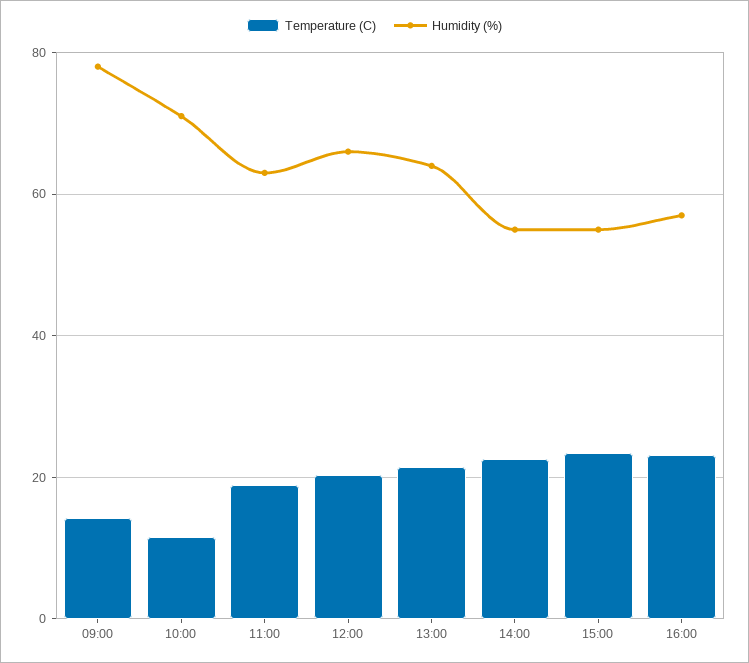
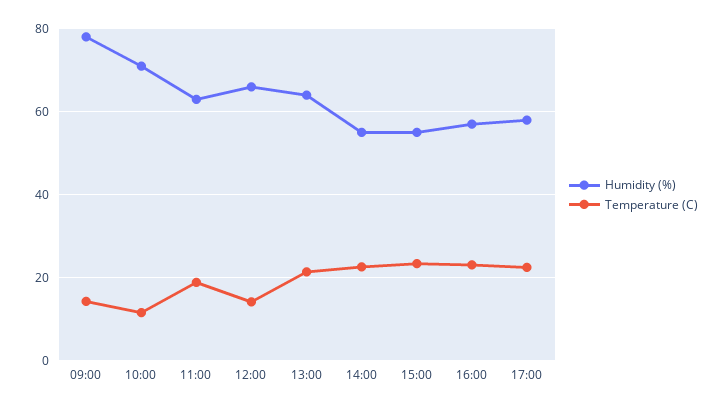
Temperature (C), 12:00: 20 -> 14
Humidity (%), 17:00: none -> 58
Temperature (C), 17:00: none -> 22

